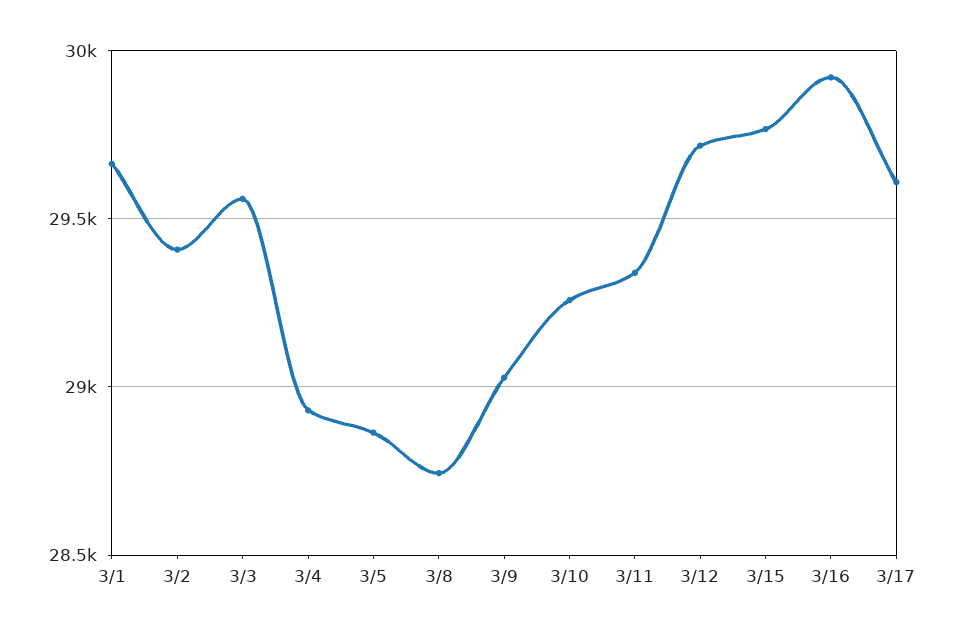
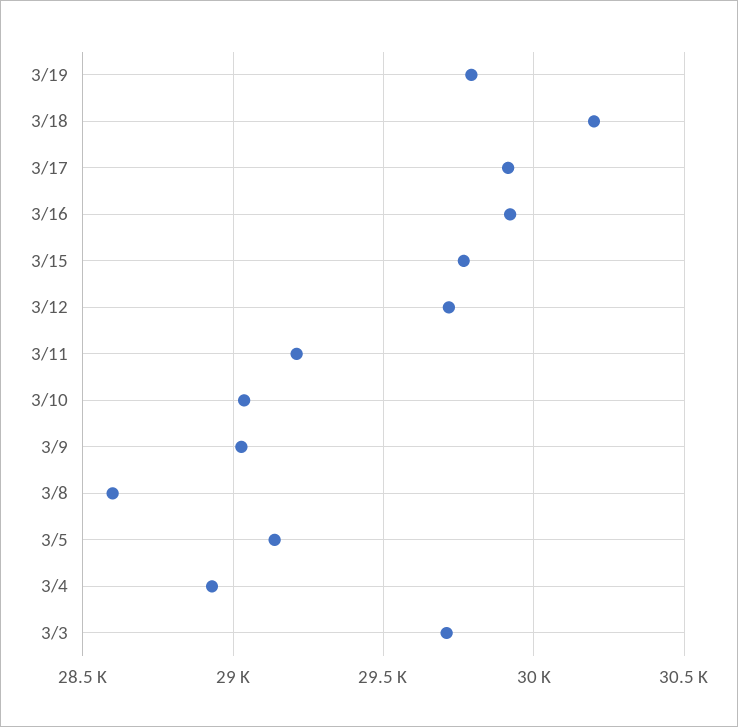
3/1: 29650 -> none
3/2: 29400 -> none
3/3: 29550 -> 29700
3/5: 28850 -> 29150
3/8: 28750 -> 28600
3/10: 29250 -> 29050
3/11: 29350 -> 29200
3/17: 29600 -> 29900
3/19: none -> 29800
3/18: none -> 30200

